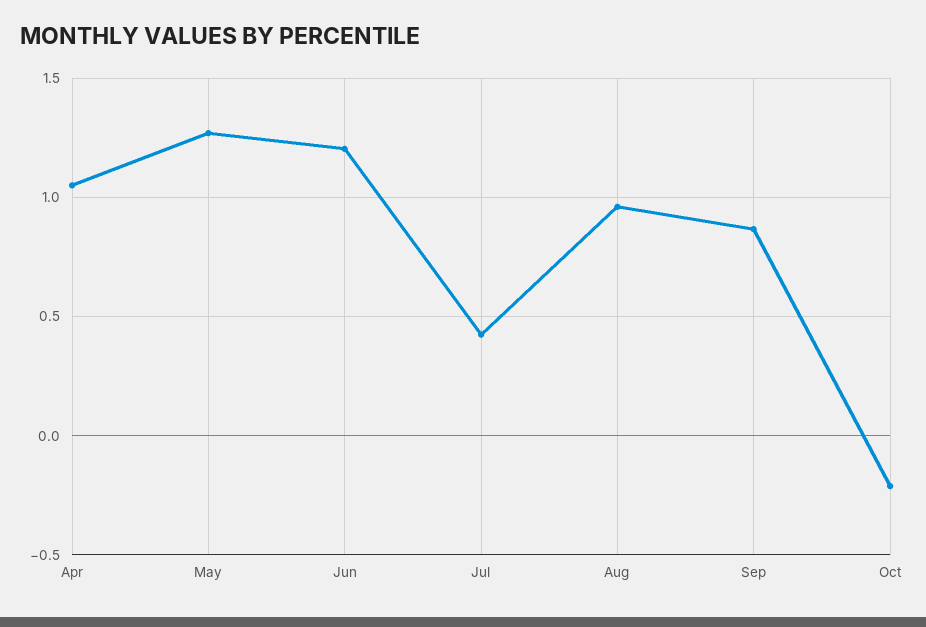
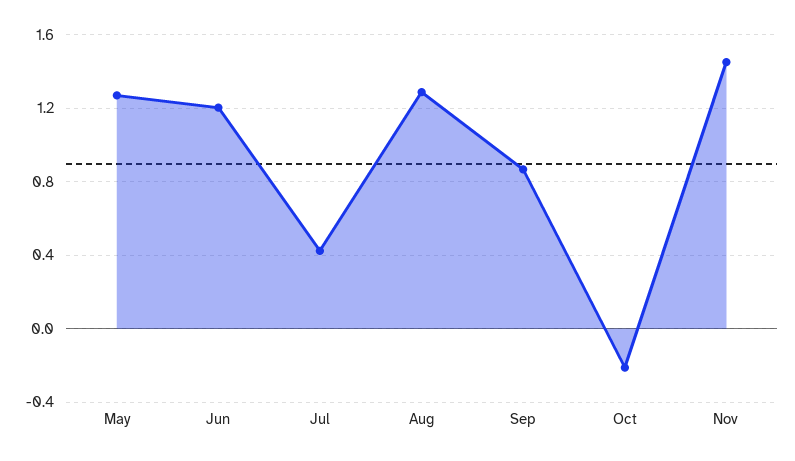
Apr: 1.05 -> none
Aug: 0.95 -> 1.3
Nov: none -> 1.45

